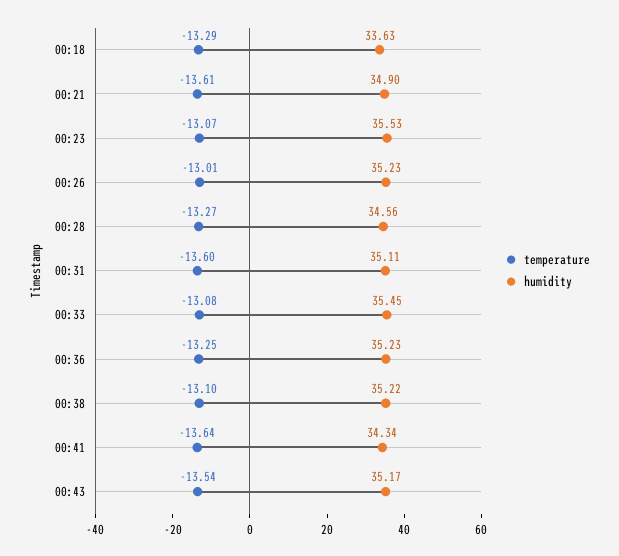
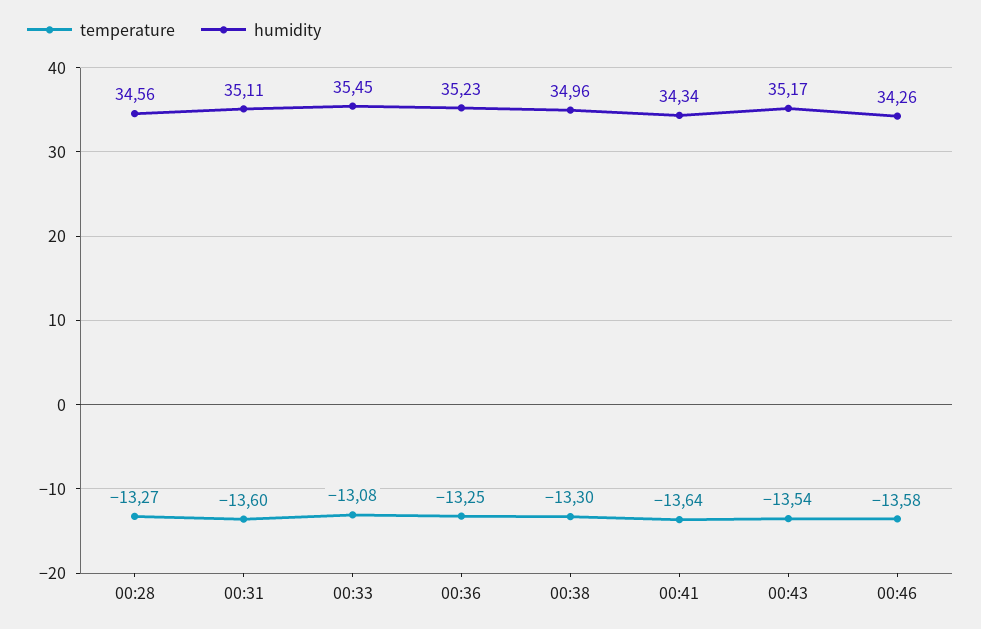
temperature, 00:18: -13.29 -> none
humidity, 00:18: 33.63 -> none
temperature, 00:21: -13.61 -> none
humidity, 00:21: 34.9 -> none
temperature, 00:23: -13.07 -> none
humidity, 00:23: 35.53 -> none
temperature, 00:26: -13.01 -> none
humidity, 00:26: 35.23 -> none
temperature, 00:38: -13.1 -> -13.3
humidity, 00:38: 35.22 -> 34.96
temperature, 00:46: none -> -13.58
humidity, 00:46: none -> 34.26

